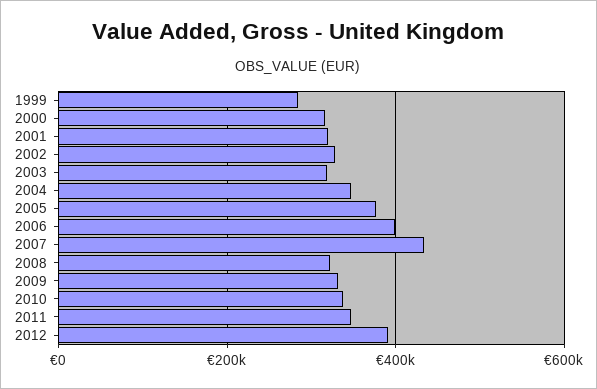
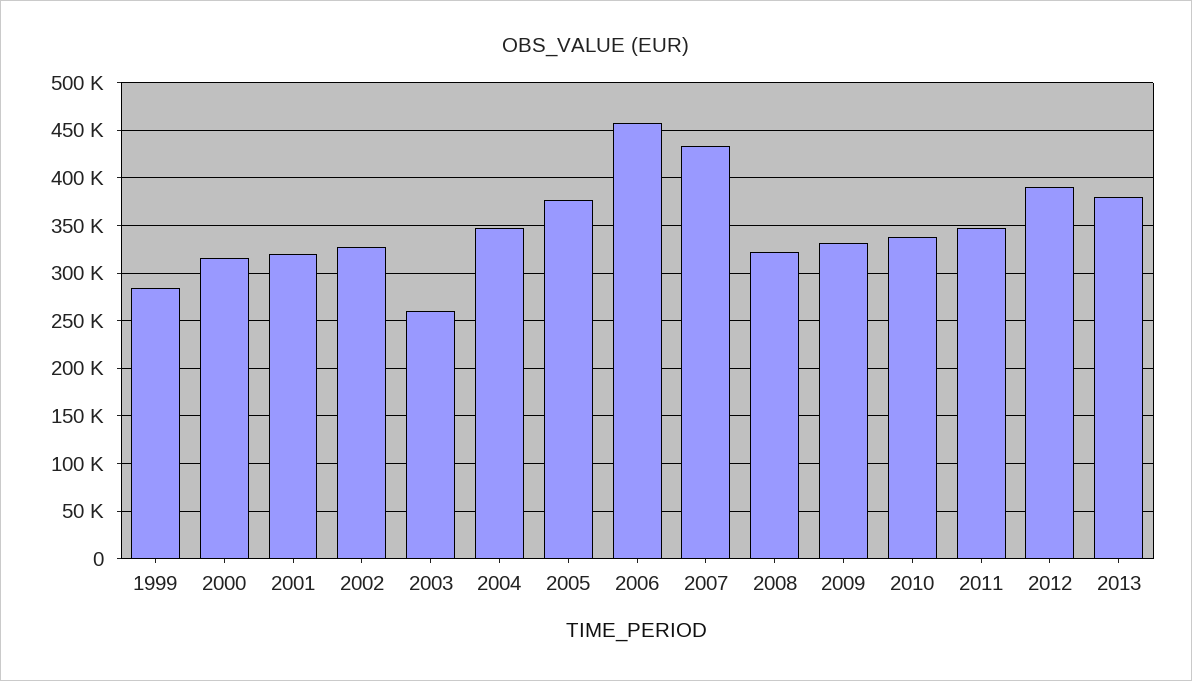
2003: 320000 -> 260000
2006: 400000 -> 460000
2013: none -> 380000

